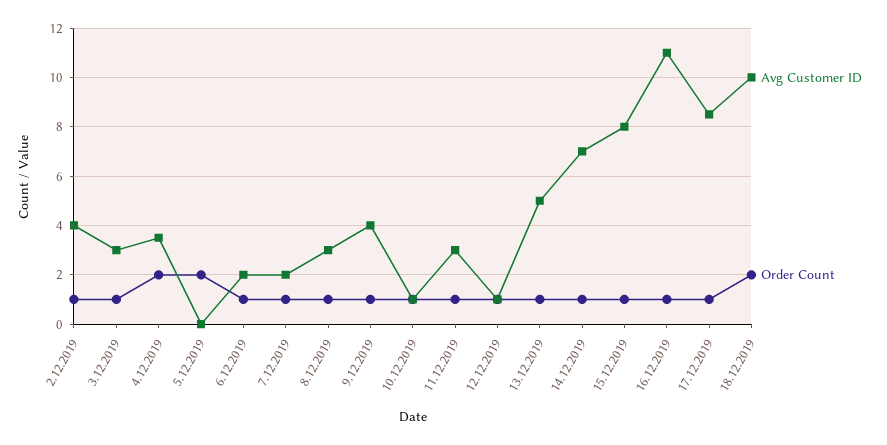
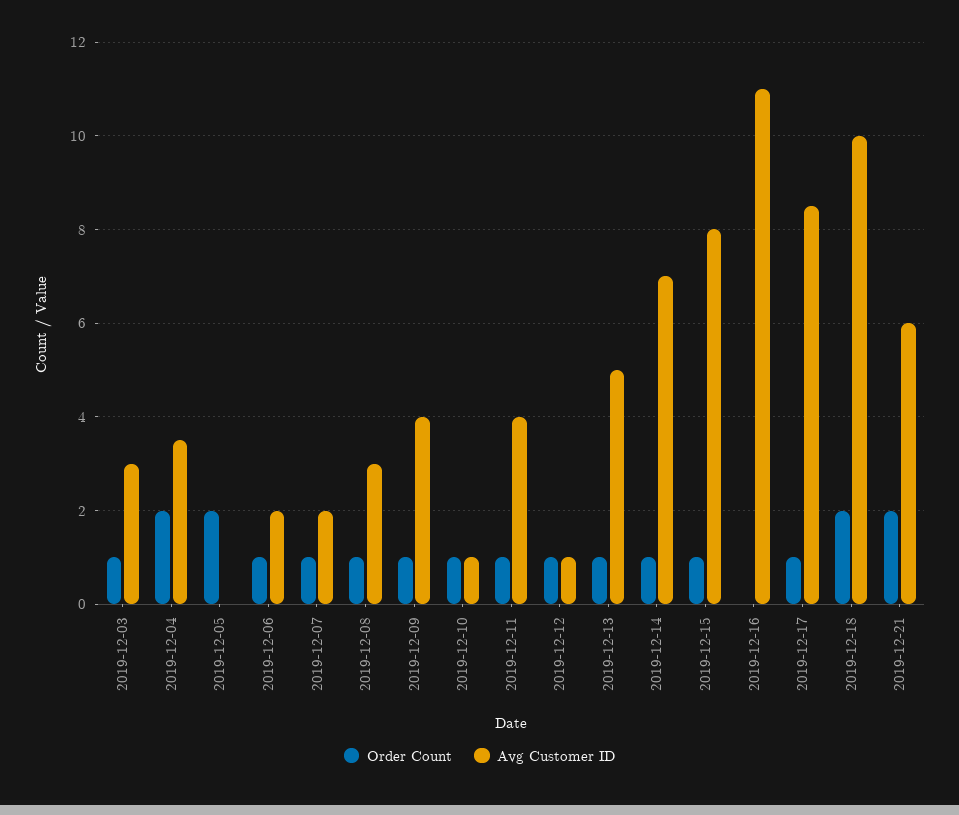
Avg Customer ID, 2.12.2019: 4 -> none
Order Count, 2.12.2019: 1 -> none
Avg Customer ID, 11.12.2019: 3 -> 4
Order Count, 16.12.2019: 1 -> 0
Order Count, 2019-12-21: none -> 2
Avg Customer ID, 2019-12-21: none -> 6

